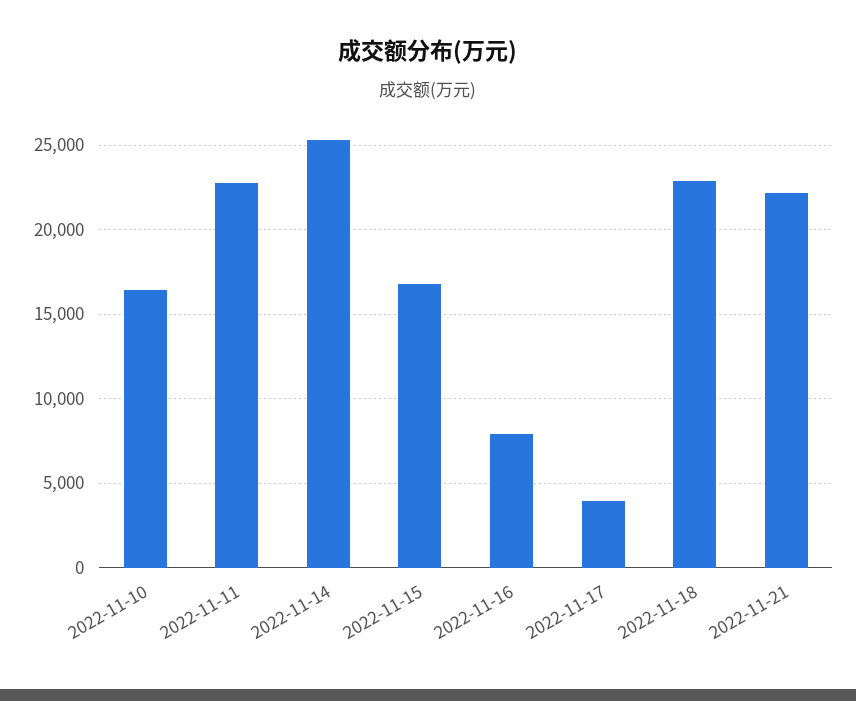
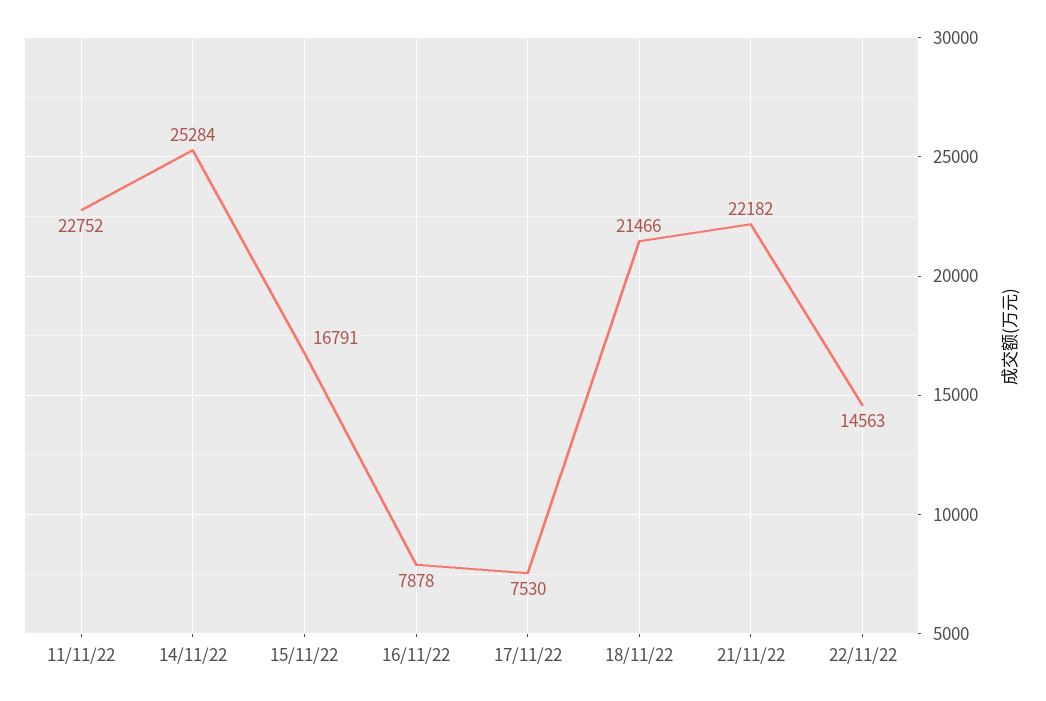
2022-11-10: 16500 -> none
2022-11-17: 4000 -> 7530
2022-11-18: 23000 -> 21466
22/11/22: none -> 14563

